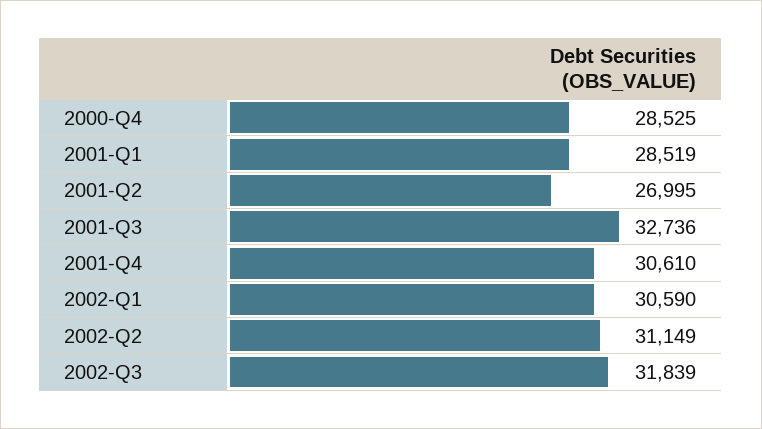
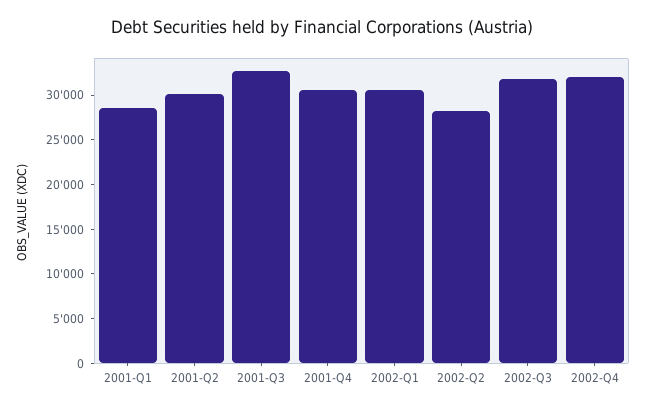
2000-Q4: 28525 -> none
2001-Q2: 26995 -> 30000
2002-Q2: 31149 -> 28000
2002-Q4: none -> 32000

